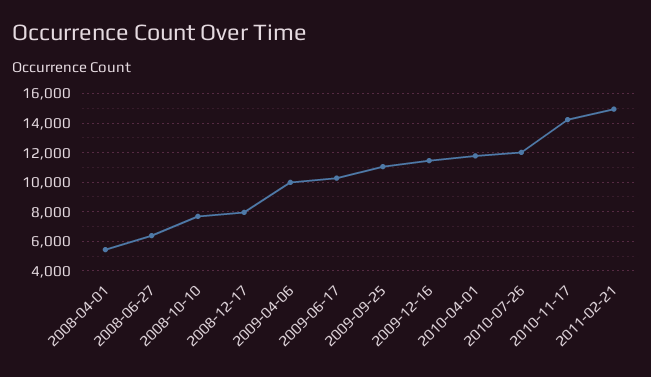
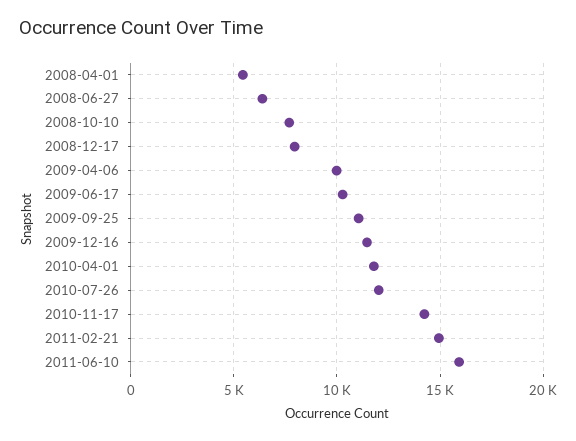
2011-06-10: none -> 16000

